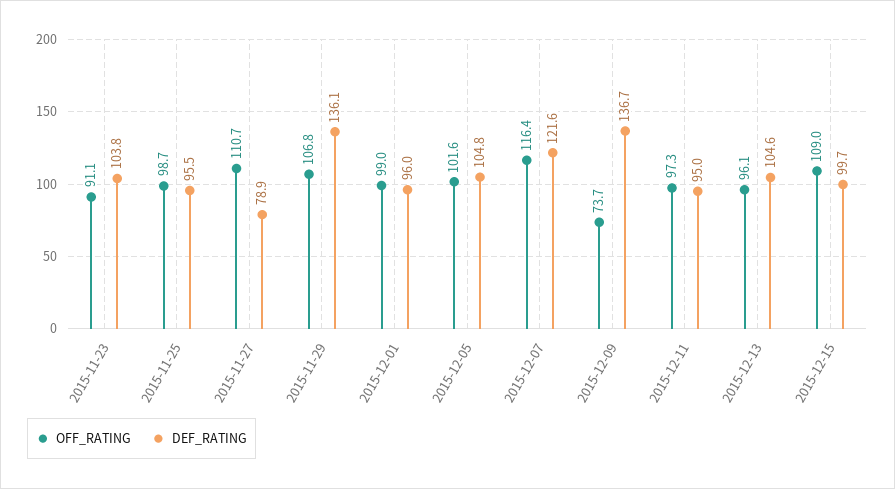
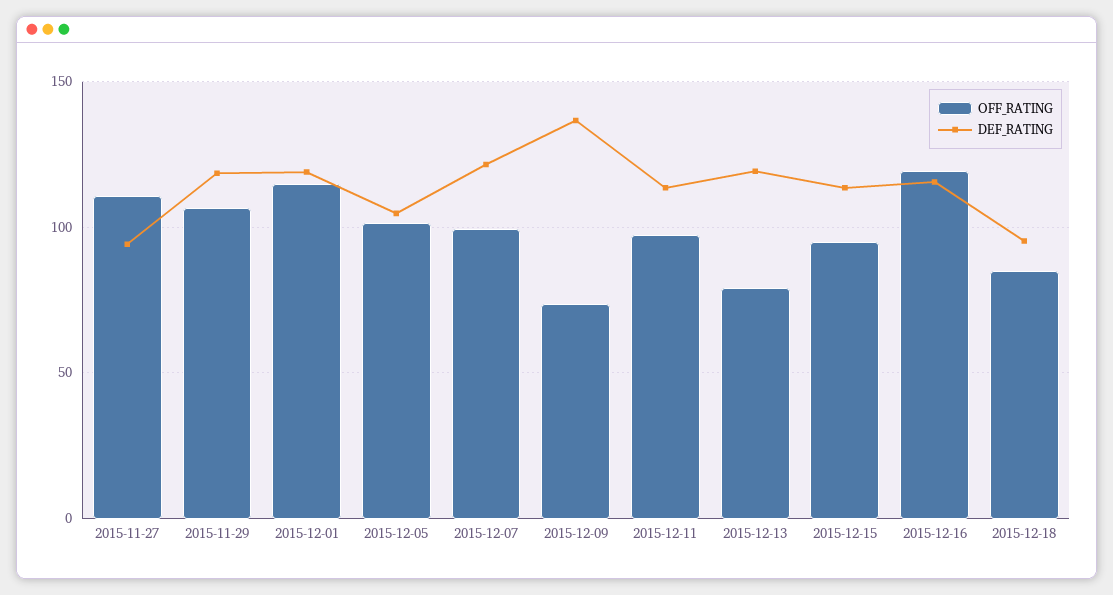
OFF_RATING, 2015-11-23: 91.1 -> none
DEF_RATING, 2015-11-23: 103.8 -> none
OFF_RATING, 2015-11-25: 98.7 -> none
DEF_RATING, 2015-11-25: 95.5 -> none
DEF_RATING, 2015-11-27: 78.9 -> 95
DEF_RATING, 2015-11-29: 136.1 -> 120
OFF_RATING, 2015-12-01: 99 -> 115
DEF_RATING, 2015-12-01: 96 -> 120
OFF_RATING, 2015-12-07: 116.4 -> 100
DEF_RATING, 2015-12-11: 95 -> 115
OFF_RATING, 2015-12-13: 96.1 -> 80
DEF_RATING, 2015-12-13: 104.6 -> 120
OFF_RATING, 2015-12-15: 109 -> 95
DEF_RATING, 2015-12-15: 99.7 -> 115
OFF_RATING, 2015-12-16: none -> 120
DEF_RATING, 2015-12-16: none -> 115
OFF_RATING, 2015-12-18: none -> 85
DEF_RATING, 2015-12-18: none -> 95

